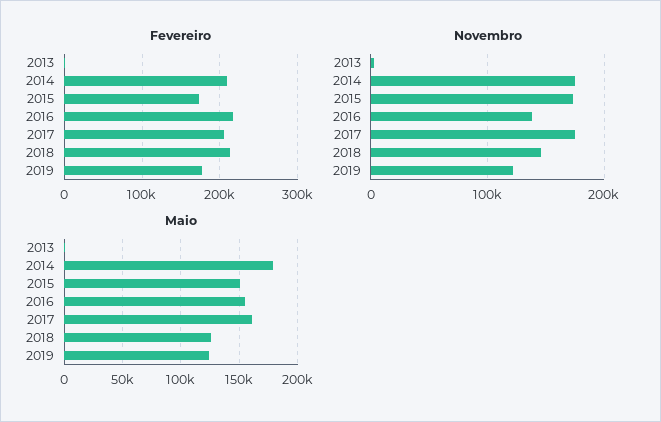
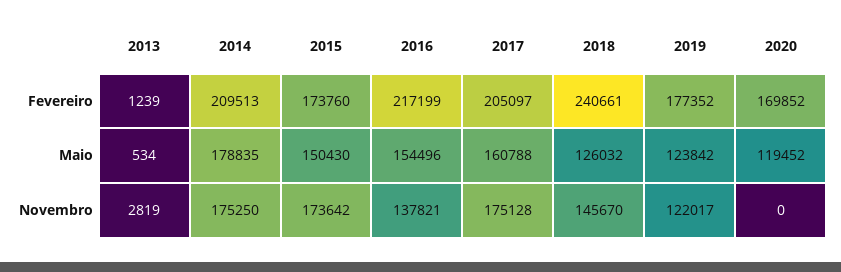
Fevereiro, 2018: 210000 -> 240661
Fevereiro, 2020: none -> 169852
Maio, 2020: none -> 119452
Novembro, 2020: none -> 0

